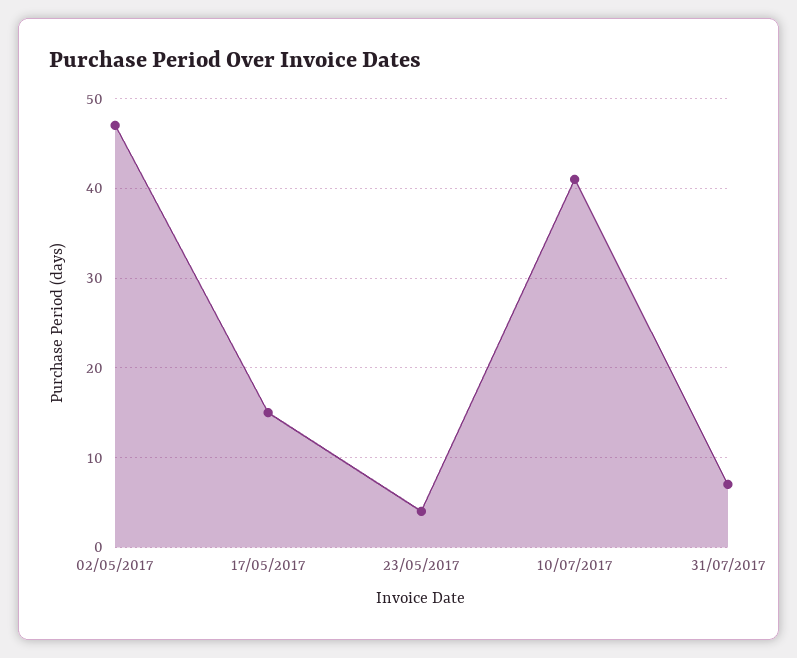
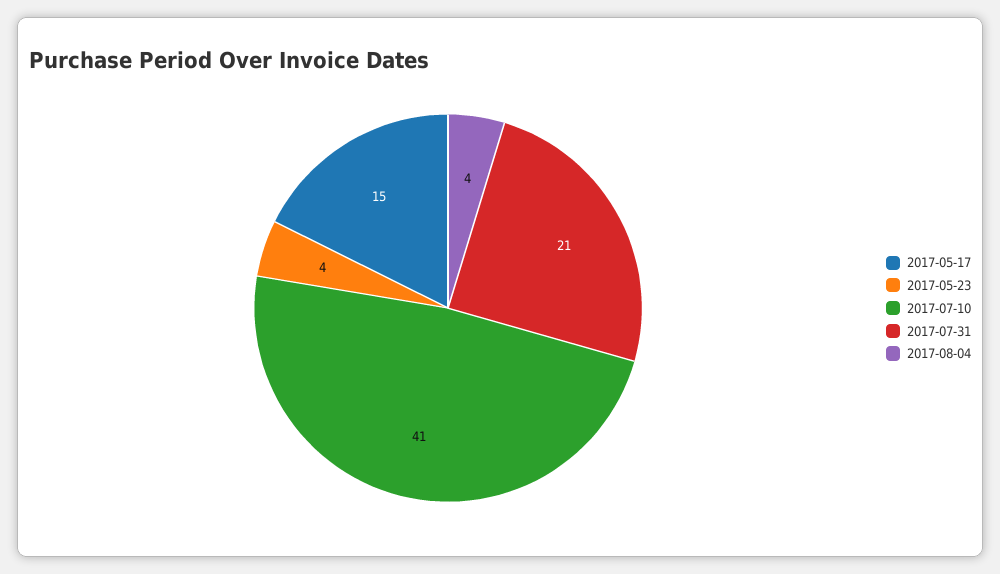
02/05/2017: 47 -> none
31/07/2017: 7 -> 21
2017-08-04: none -> 4

